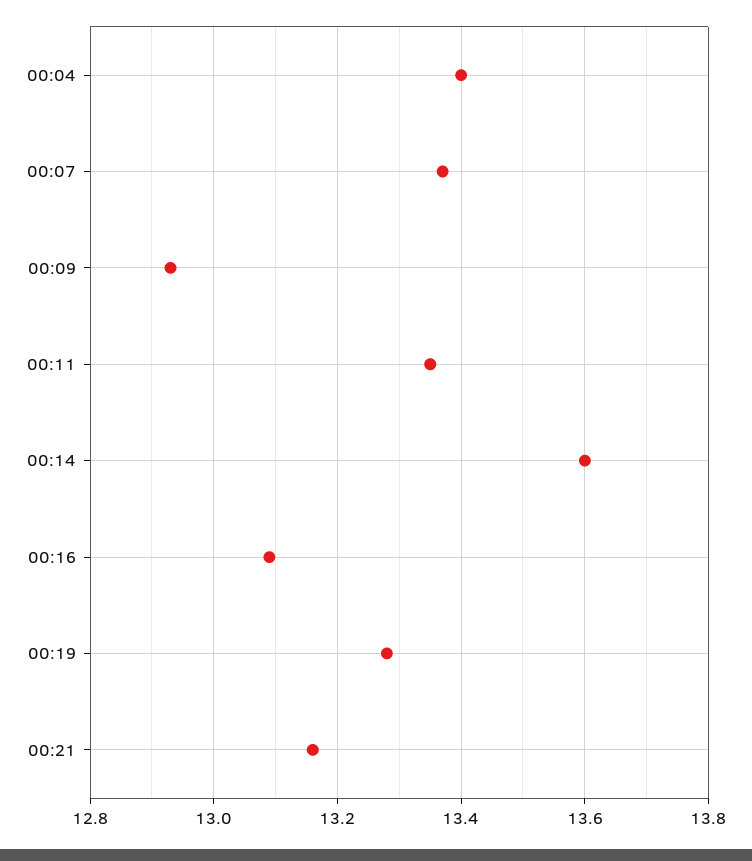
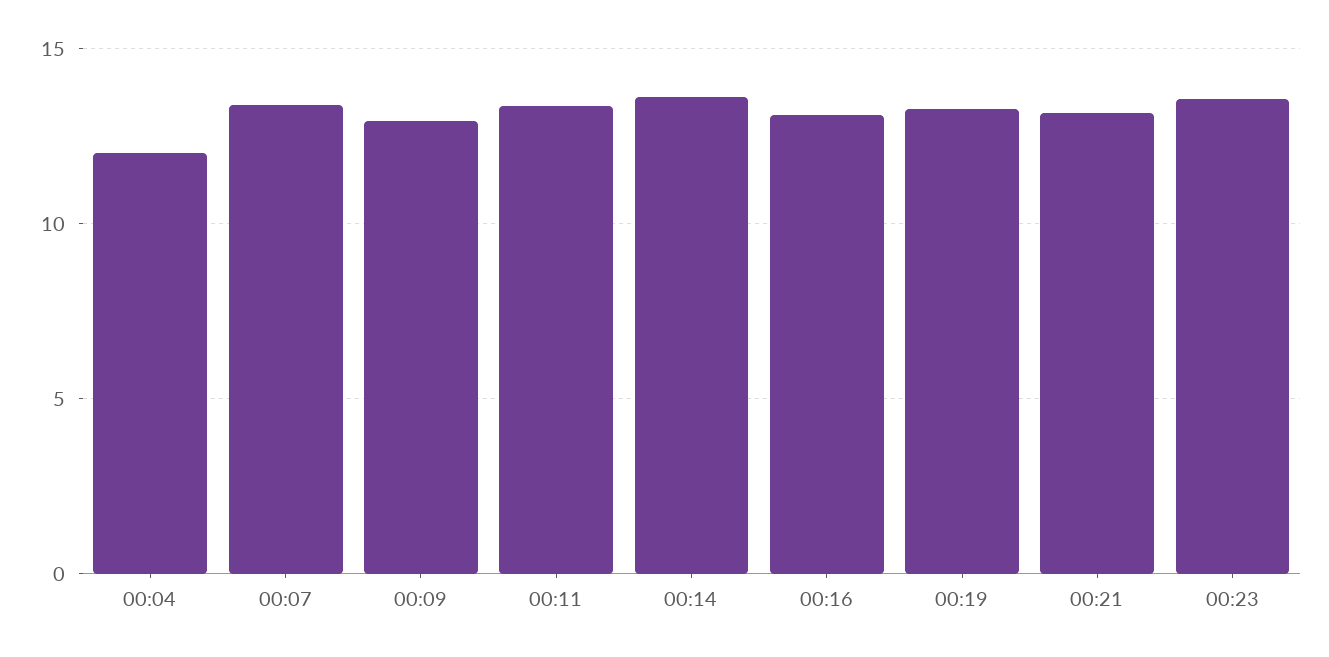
00:04: 13.4 -> 12
00:23: none -> 13.5

